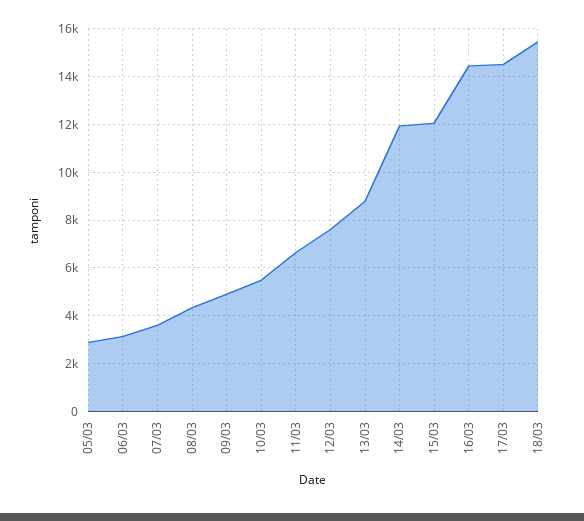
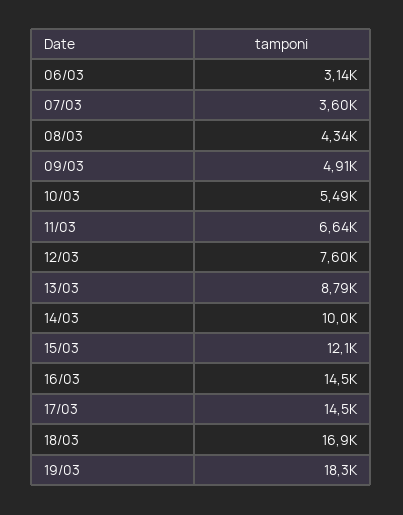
05/03: 3000 -> none
14/03: 12000 -> 10000
18/03: 15500 -> 16900
19/03: none -> 18300

